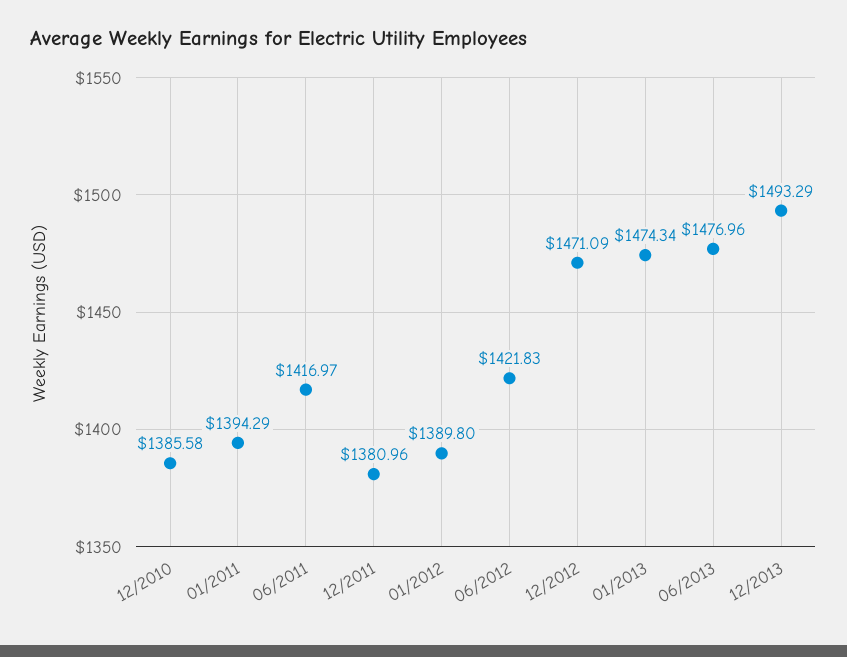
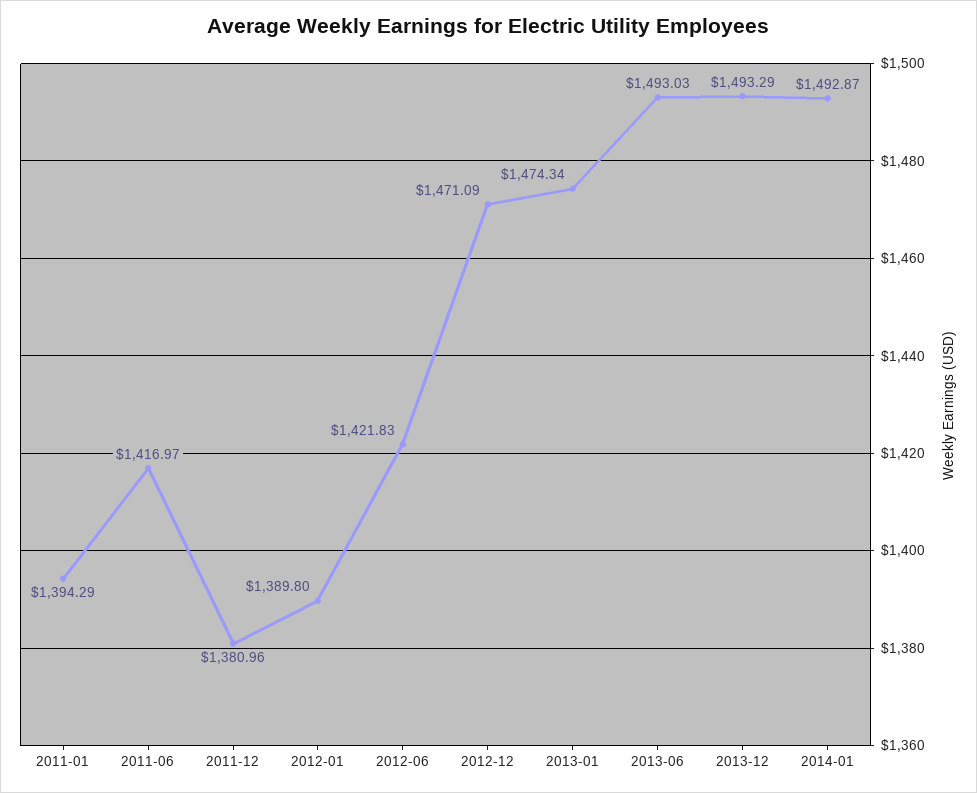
12/2010: 1385.58 -> none
06/2013: 1476.96 -> 1493.03
2014-01: none -> 1492.87

